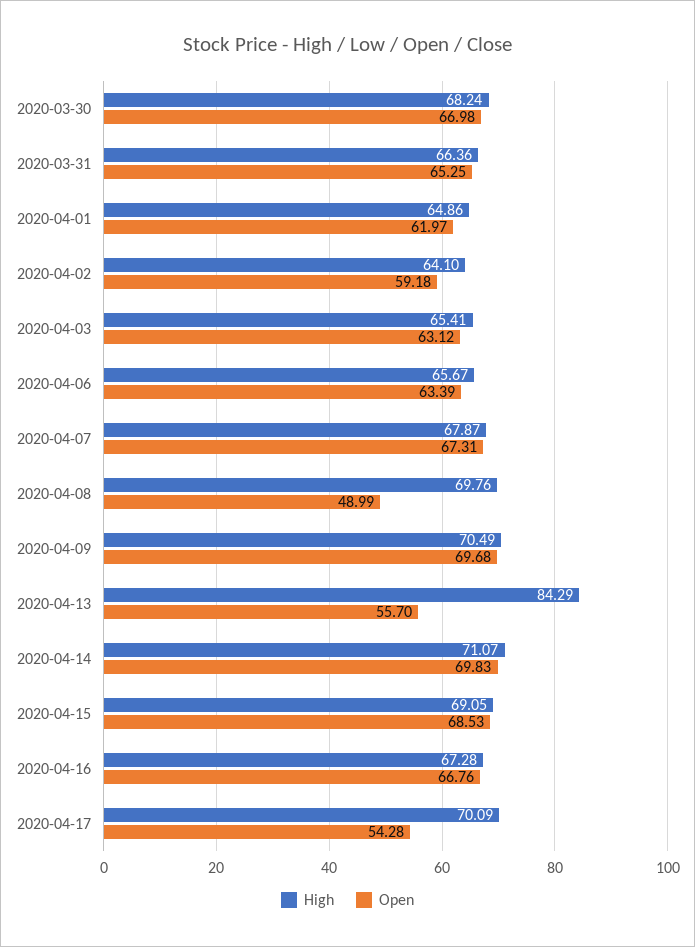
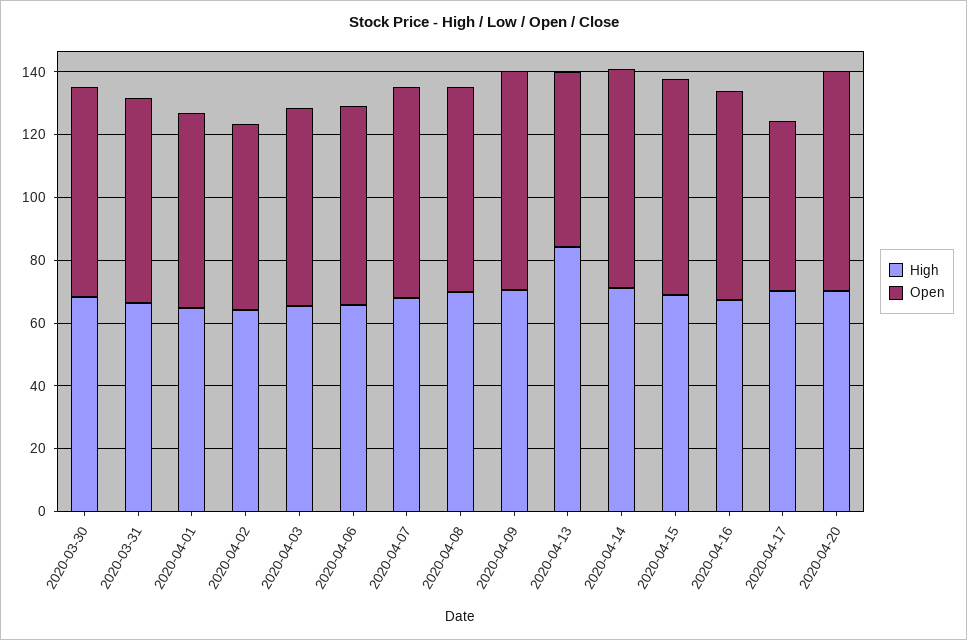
Open, 2020-04-08: 48.99 -> 65
High, 2020-04-20: none -> 70
Open, 2020-04-20: none -> 70

